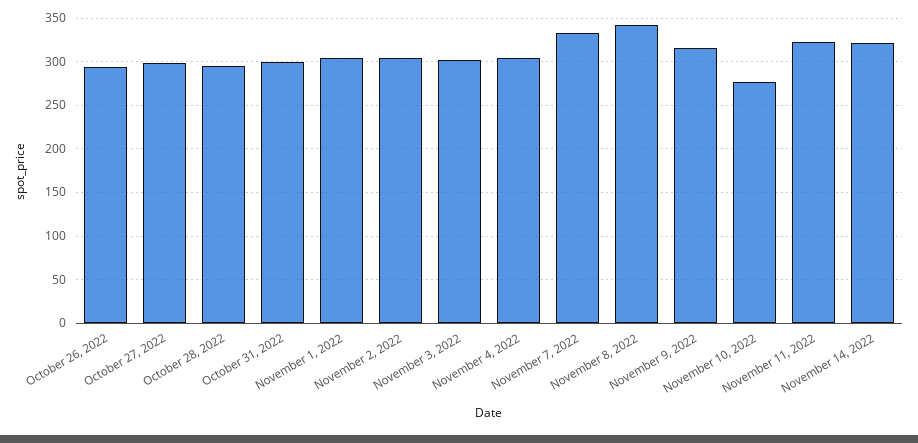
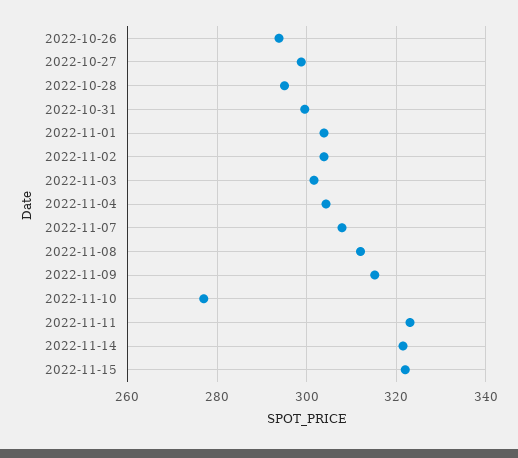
November 7, 2022: 330 -> 308
November 8, 2022: 340 -> 312
2022-11-15: none -> 322

